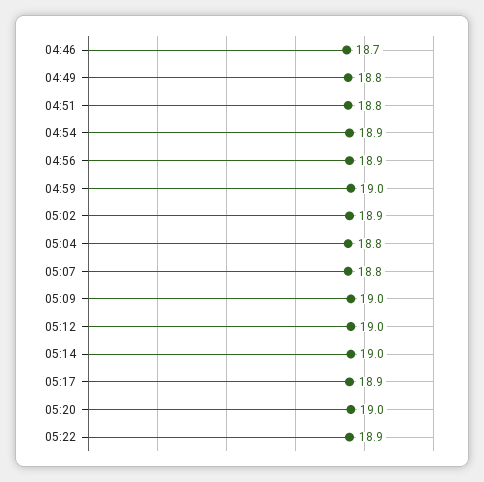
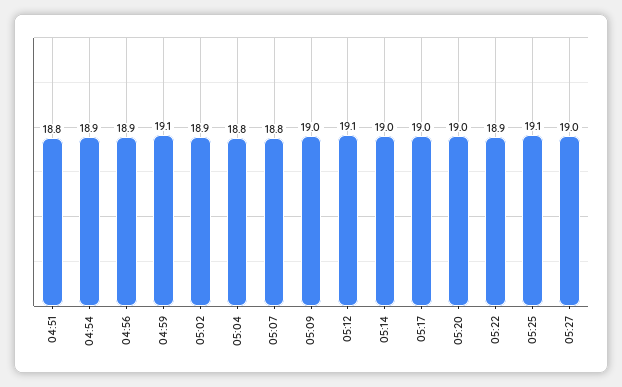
04:46: 18.7 -> none
04:49: 18.8 -> none
04:59: 19 -> 19.1
05:12: 19 -> 19.1
05:17: 18.9 -> 19
05:25: none -> 19.1
05:27: none -> 19

